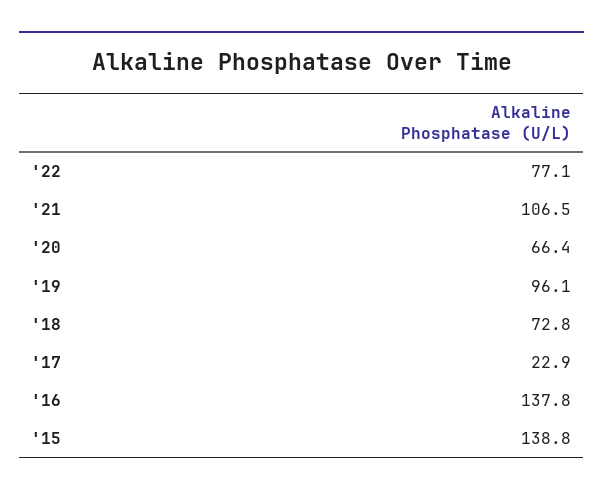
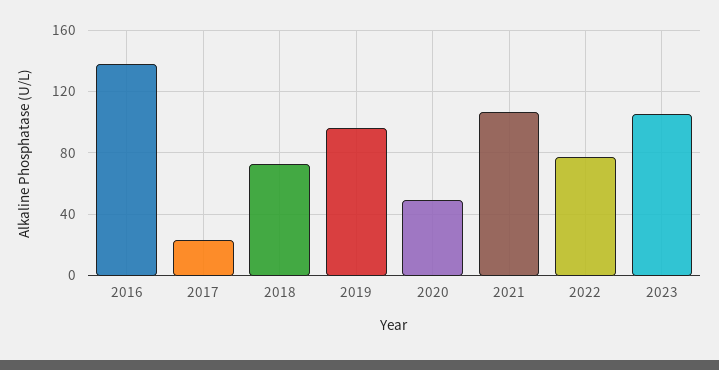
'20: 66.4 -> 50
'15: 138.8 -> none
2023: none -> 105

